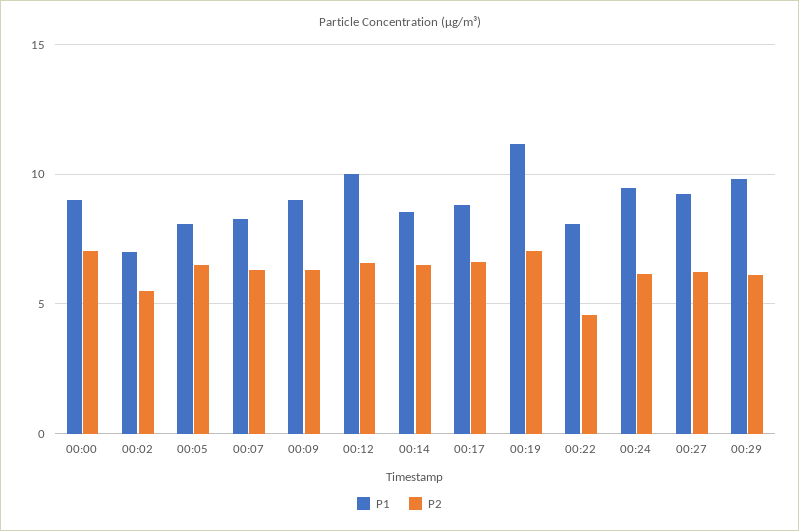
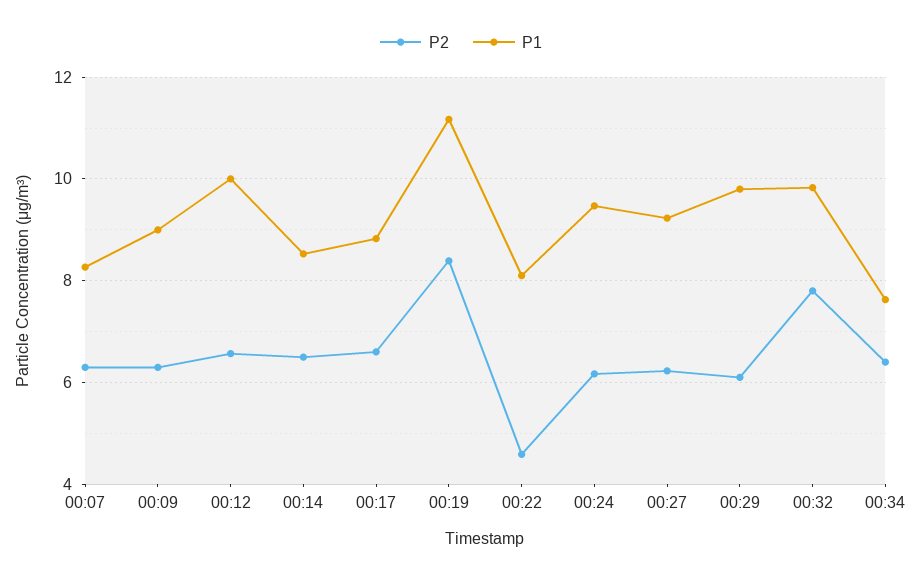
P1, 00:00: 9 -> none
P2, 00:00: 7 -> none
P1, 00:02: 7 -> none
P2, 00:02: 5.5 -> none
P1, 00:05: 8 -> none
P2, 00:05: 6.5 -> none
P2, 00:19: 7 -> 8.4
P2, 00:32: none -> 7.8
P1, 00:32: none -> 9.8
P2, 00:34: none -> 6.4
P1, 00:34: none -> 7.6

